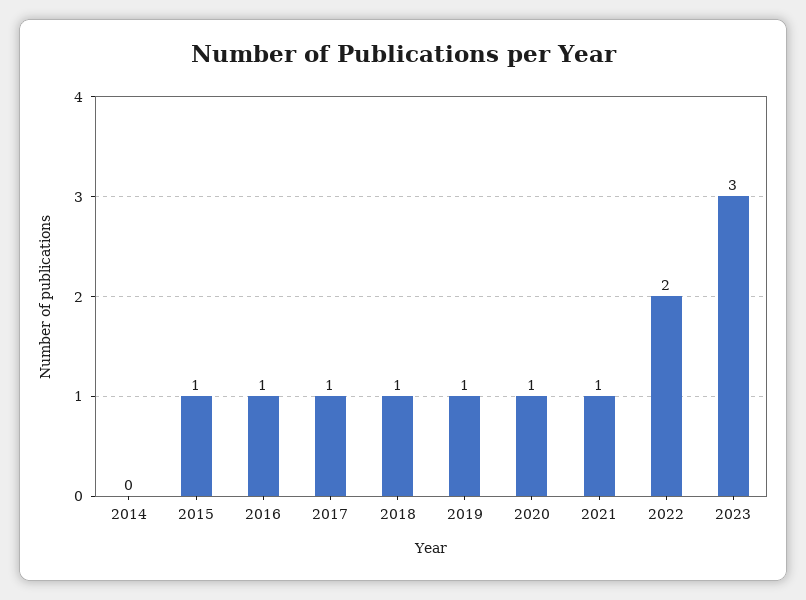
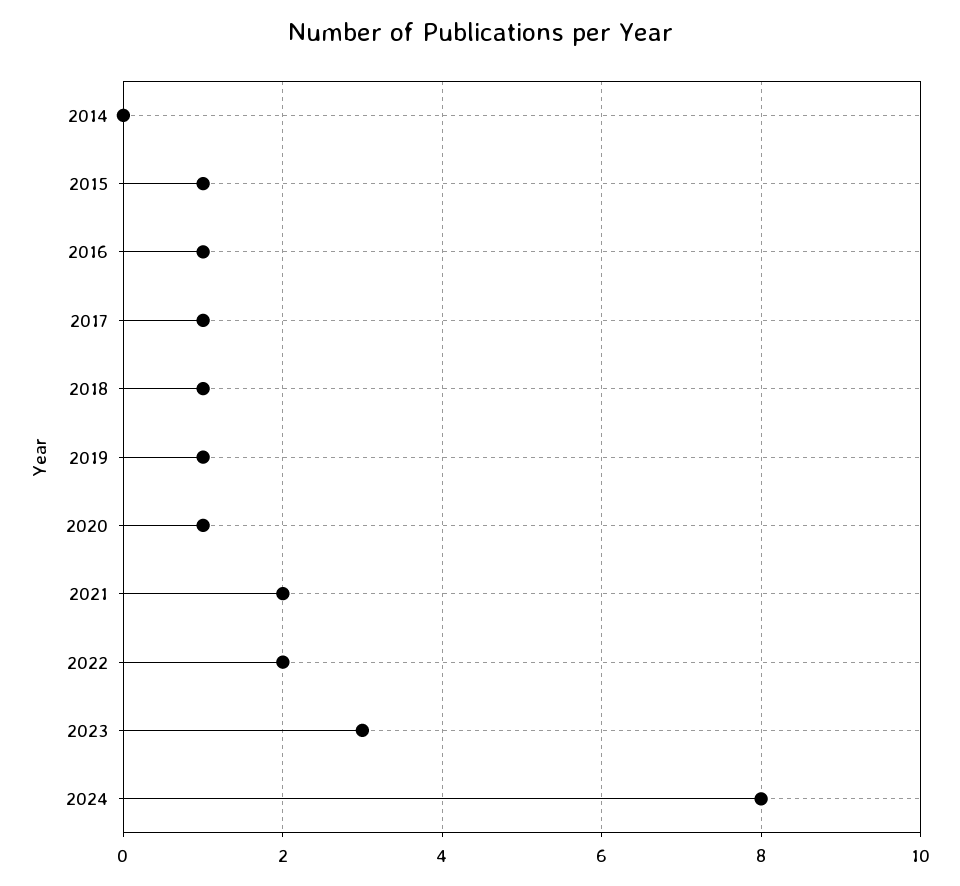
2021: 1 -> 2
2024: none -> 8

